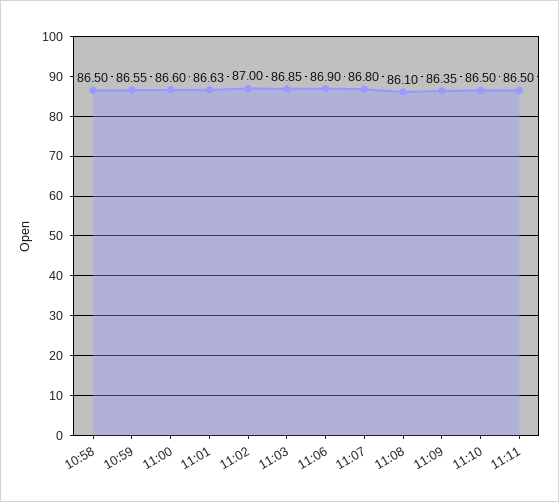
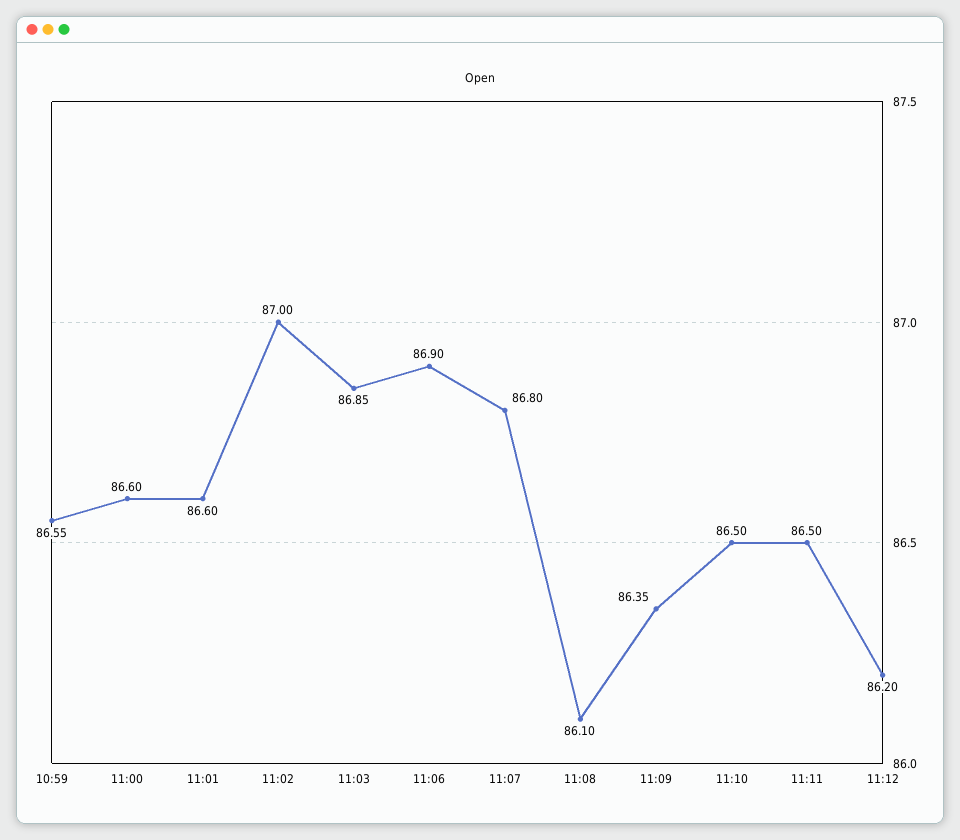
10:58: 86.5 -> none
11:01: 86.63 -> 86.6
11:12: none -> 86.2

